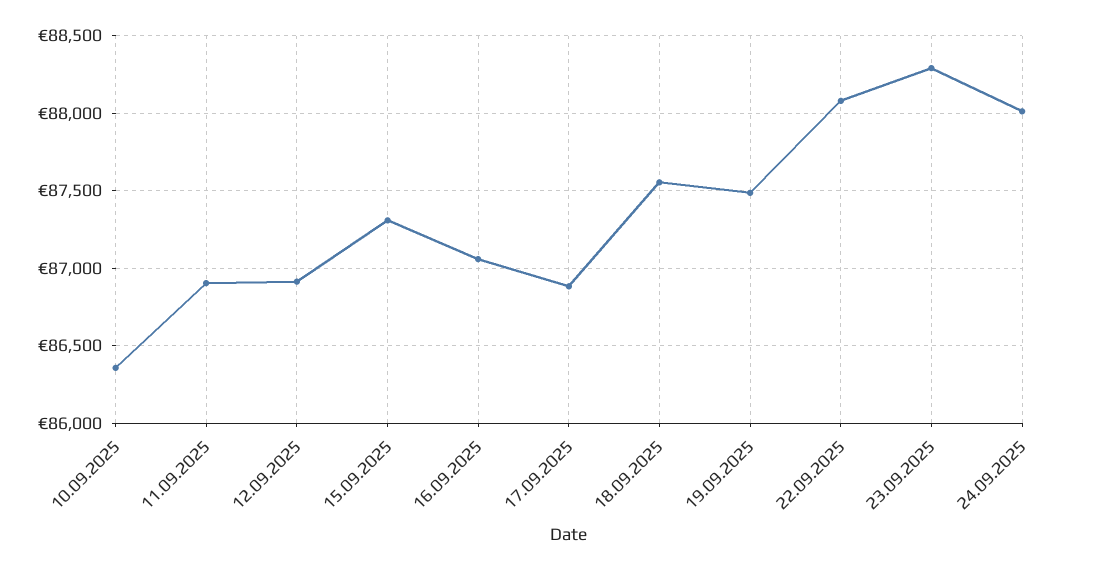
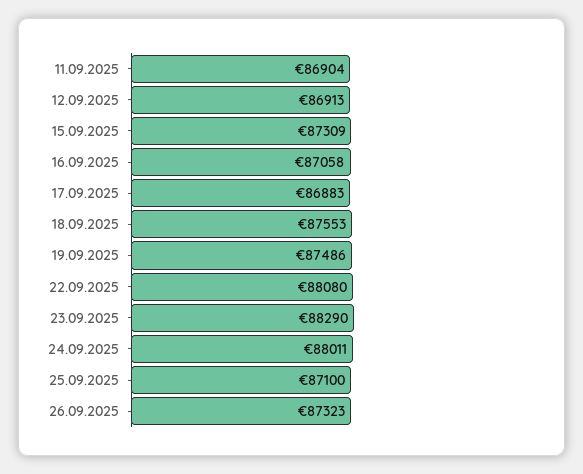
10.09.2025: 86350 -> none
25.09.2025: none -> 87100
26.09.2025: none -> 87323

